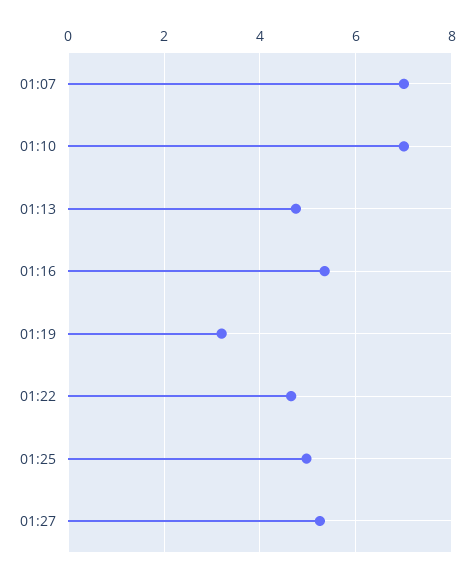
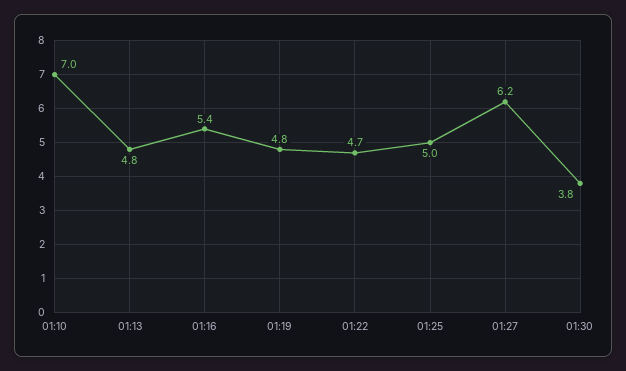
01:07: 7 -> none
01:19: 3.2 -> 4.8
01:27: 5.2 -> 6.2
01:30: none -> 3.8

